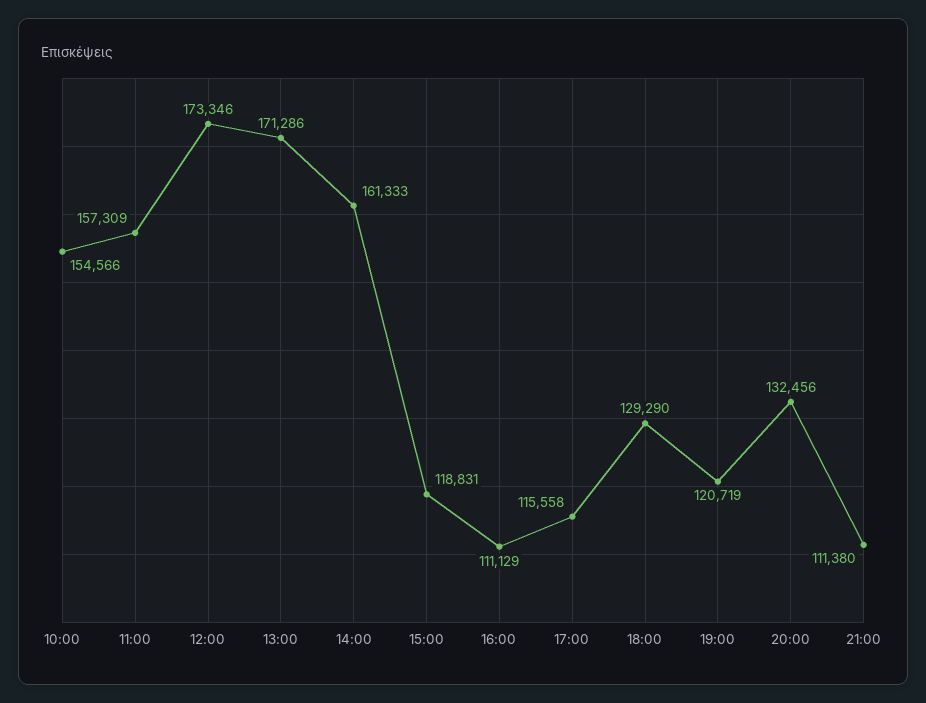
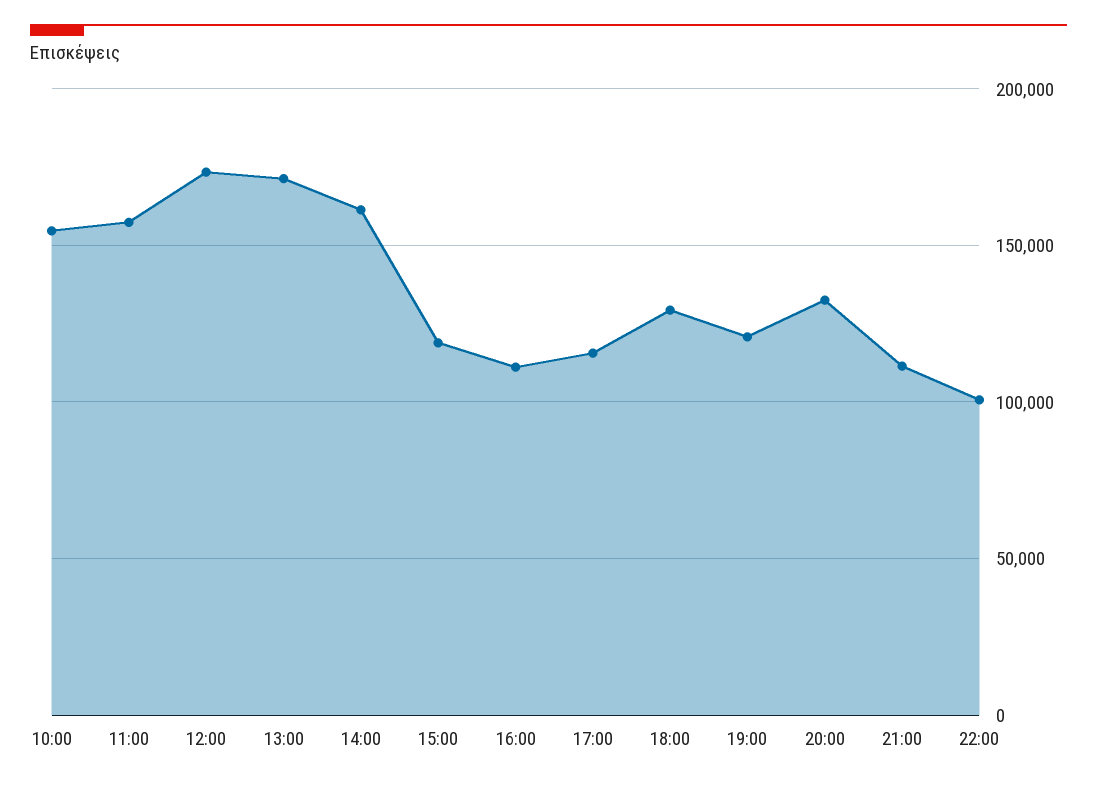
22:00: none -> 100000

